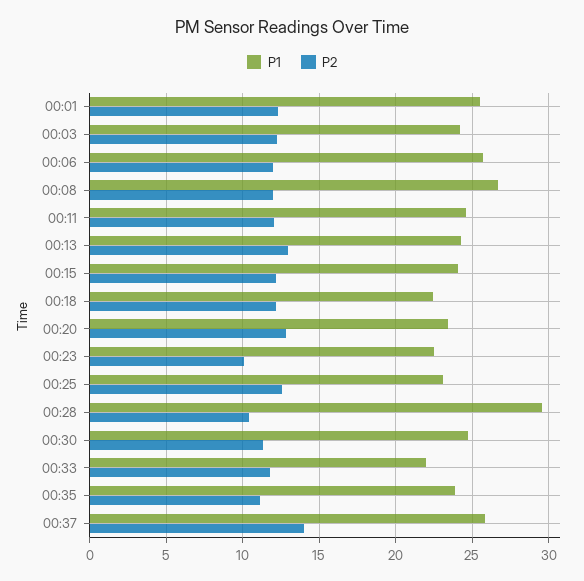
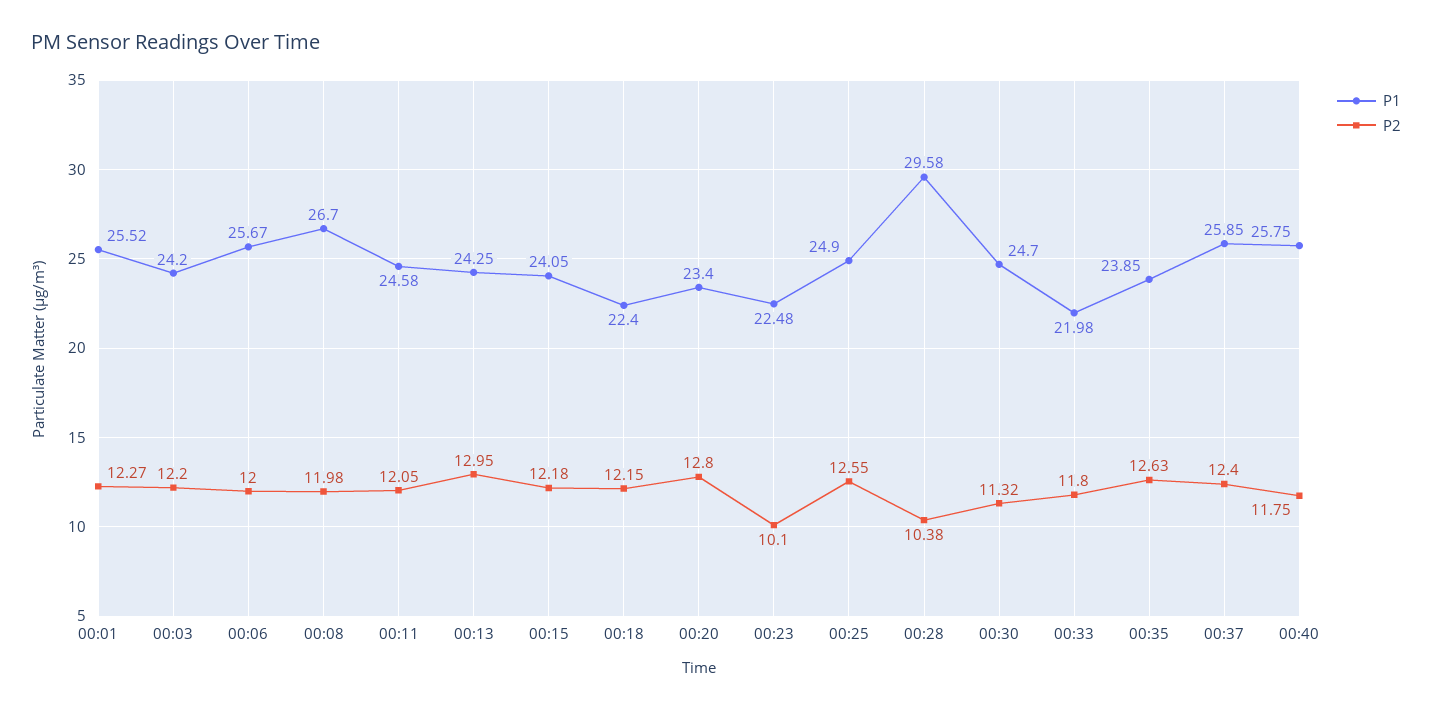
P1, 00:25: 23 -> 24.9
P2, 00:35: 11 -> 12.63
P2, 00:37: 14 -> 12.4
P1, 00:40: none -> 25.75
P2, 00:40: none -> 11.75

